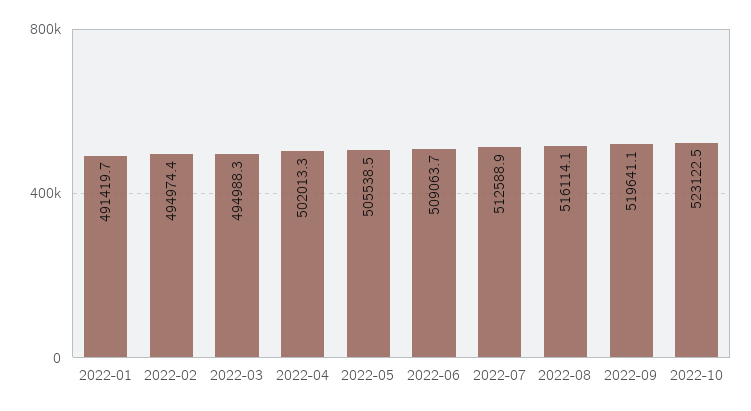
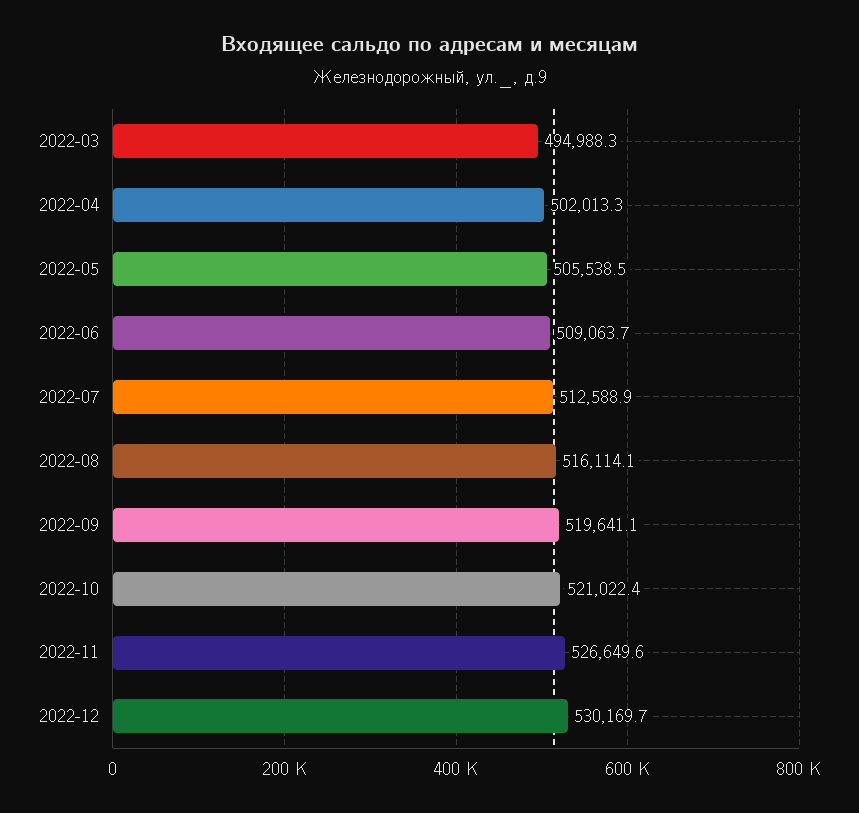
2022-01: 491419.7 -> none
2022-02: 494974.4 -> none
2022-10: 523122.5 -> 521022.4
2022-11: none -> 526649.6
2022-12: none -> 530169.7

